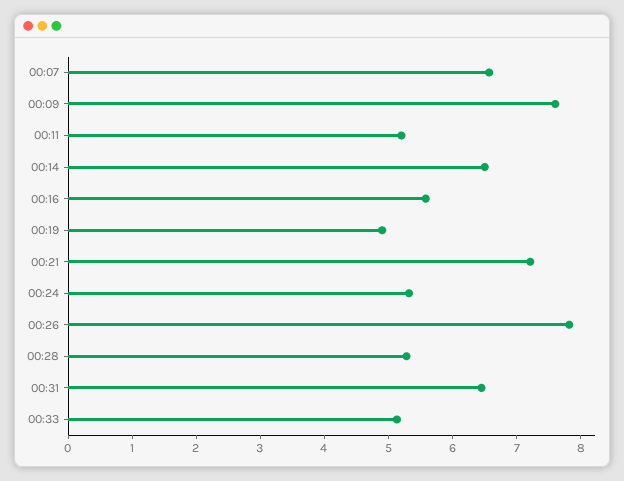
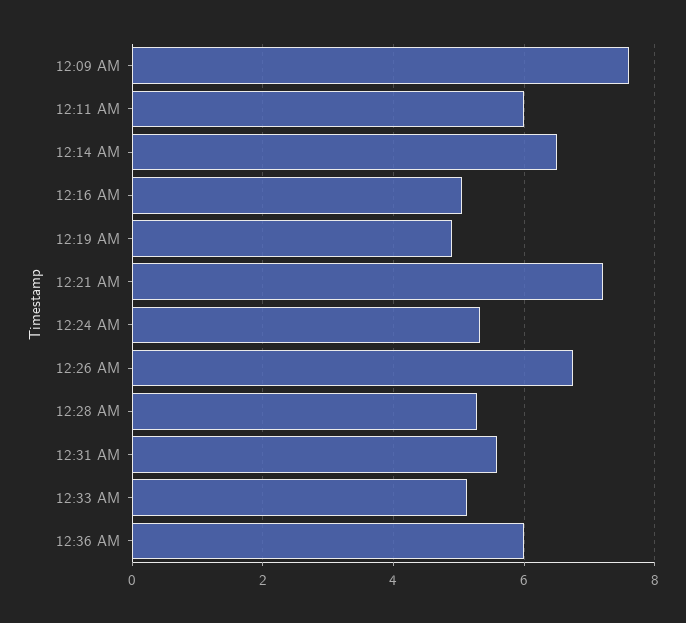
00:07: 6.6 -> none
00:11: 5.2 -> 6
00:16: 5.6 -> 5
00:26: 7.8 -> 6.8
00:31: 6.4 -> 5.6
12:36 AM: none -> 6

